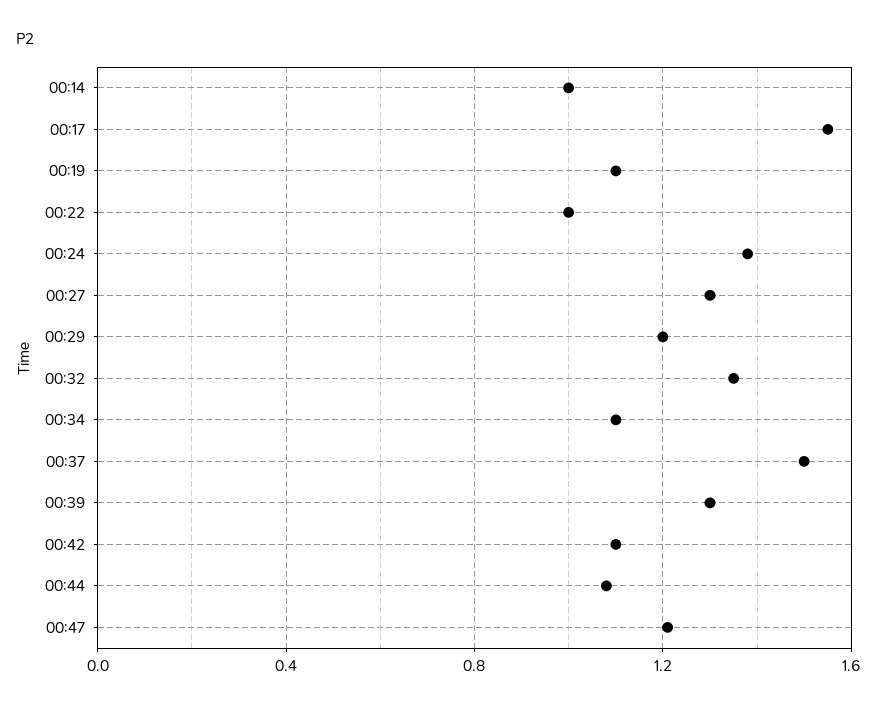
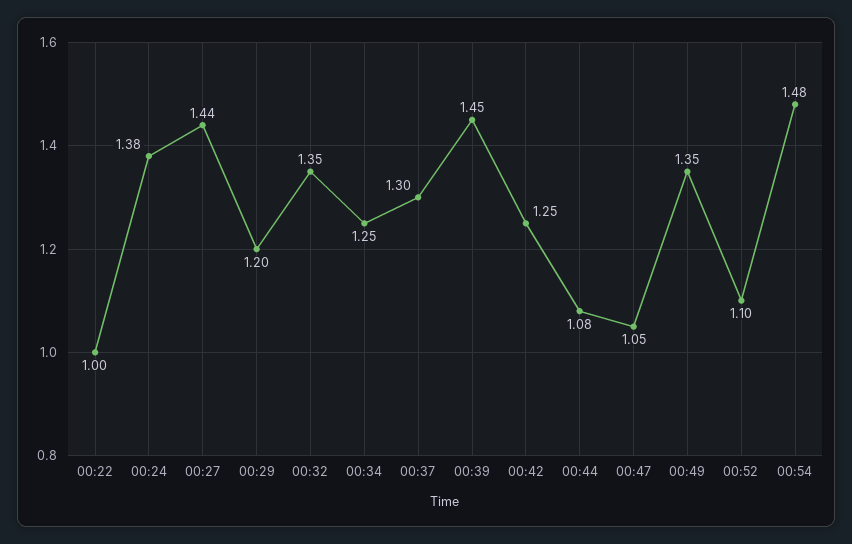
00:14: 1 -> none
00:17: 1.55 -> none
00:19: 1.1 -> none
00:27: 1.3 -> 1.44
00:34: 1.1 -> 1.25
00:37: 1.5 -> 1.3
00:39: 1.3 -> 1.45
00:42: 1.1 -> 1.25
00:47: 1.2 -> 1.05
00:49: none -> 1.35
00:52: none -> 1.1
00:54: none -> 1.48

